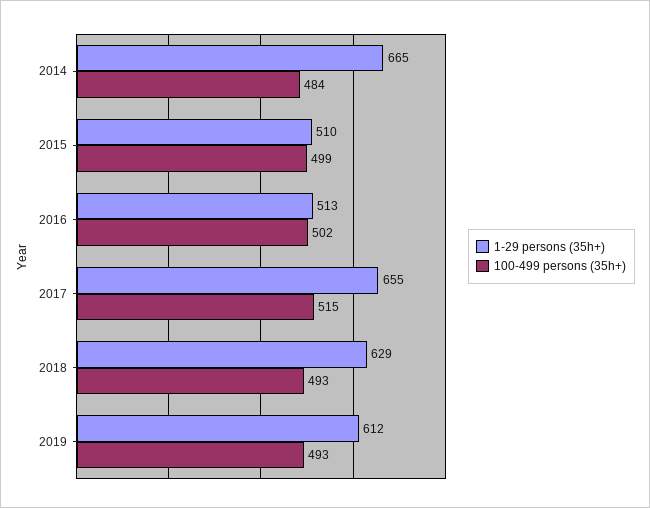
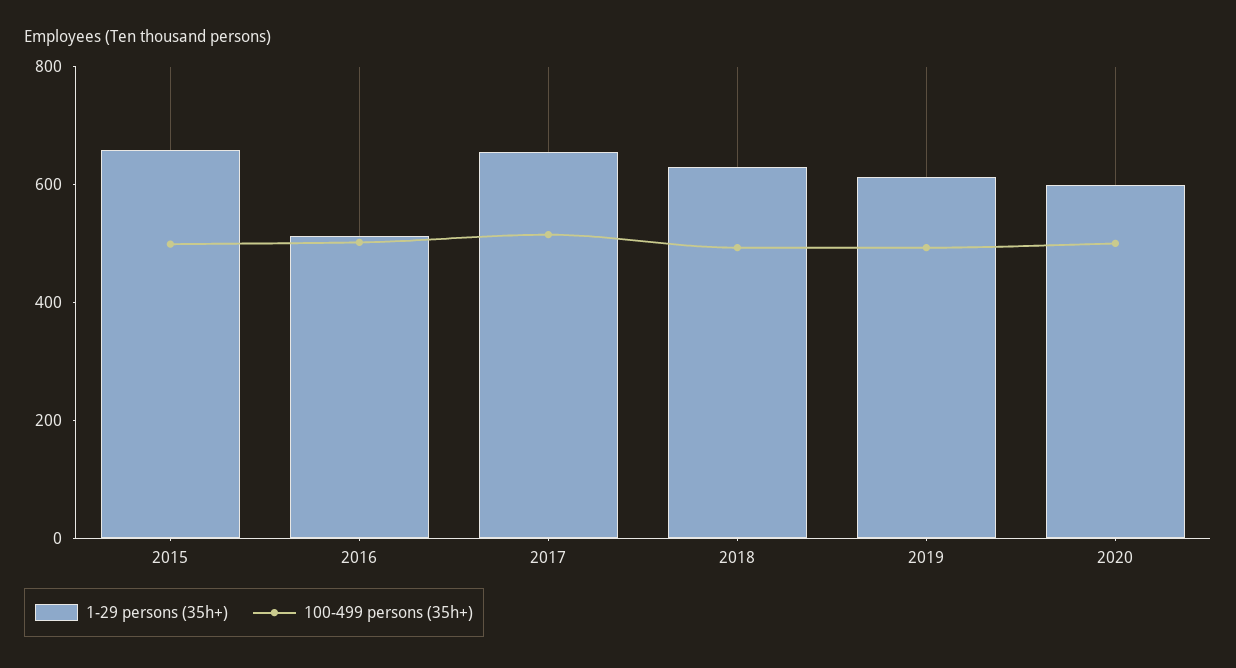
1-29 persons (35h+), 2014: 665 -> none
100-499 persons (35h+), 2014: 484 -> none
1-29 persons (35h+), 2015: 510 -> 650
1-29 persons (35h+), 2020: none -> 600
100-499 persons (35h+), 2020: none -> 500

